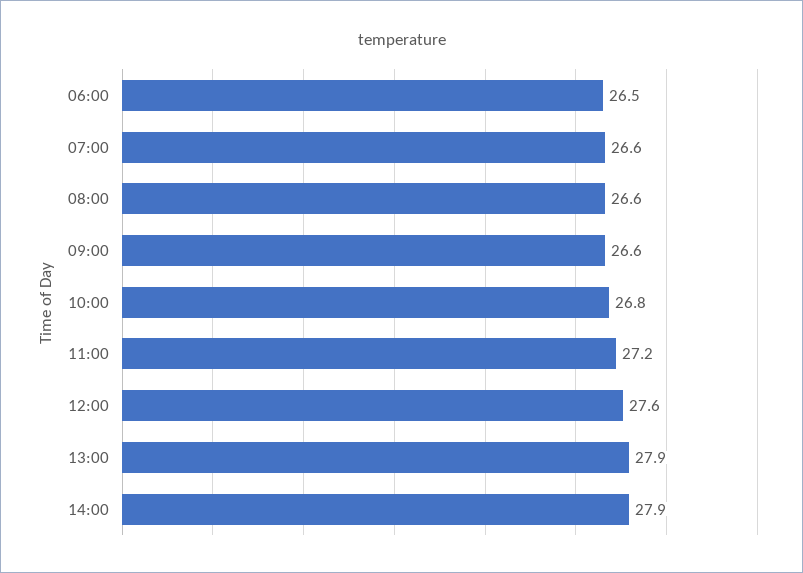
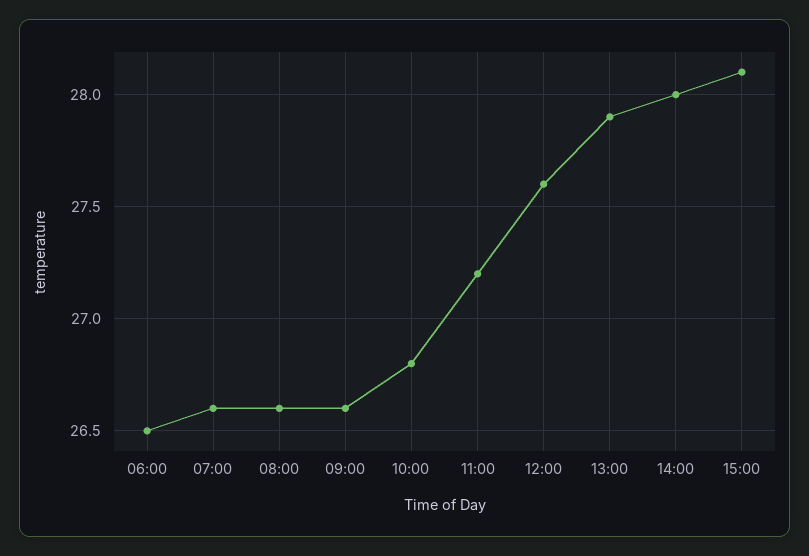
14:00: 27.9 -> 28
15:00: none -> 28.1

